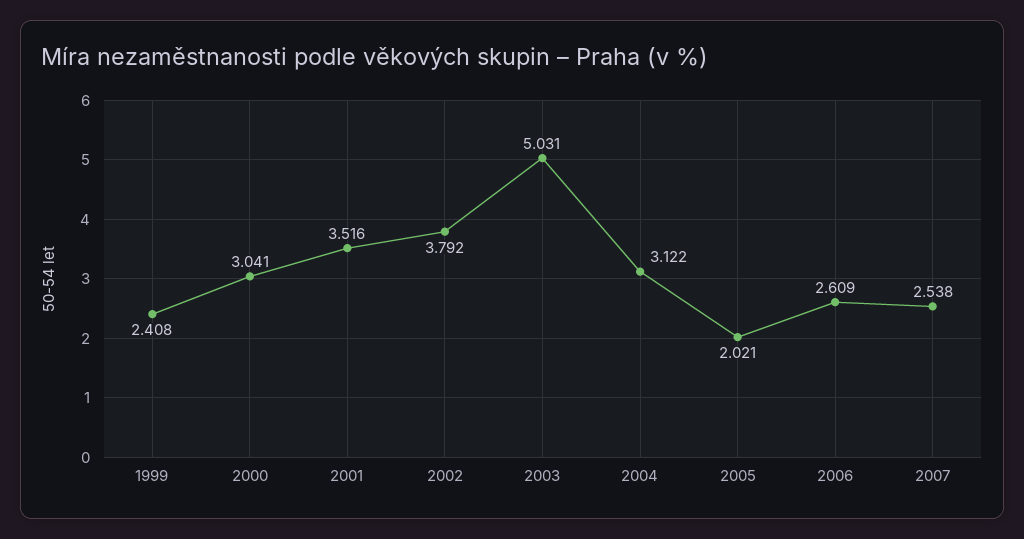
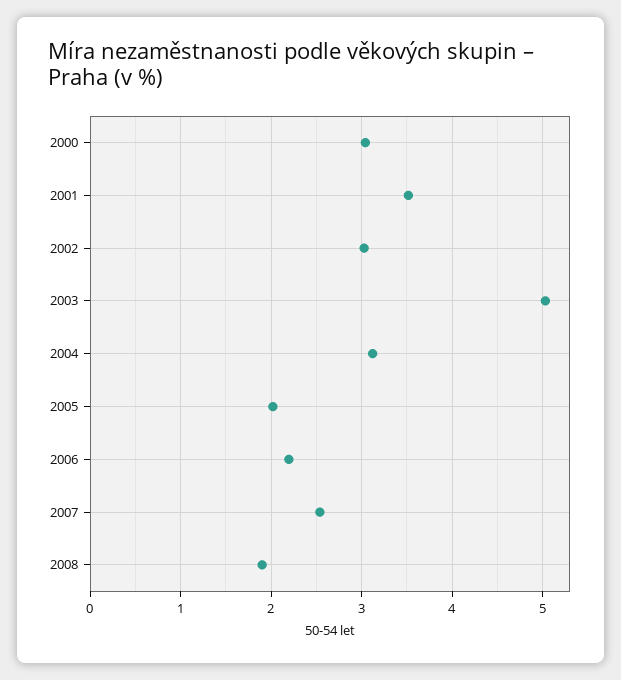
1999: 2.408 -> none
2002: 3.792 -> 3
2006: 2.609 -> 2.2
2008: none -> 1.9

